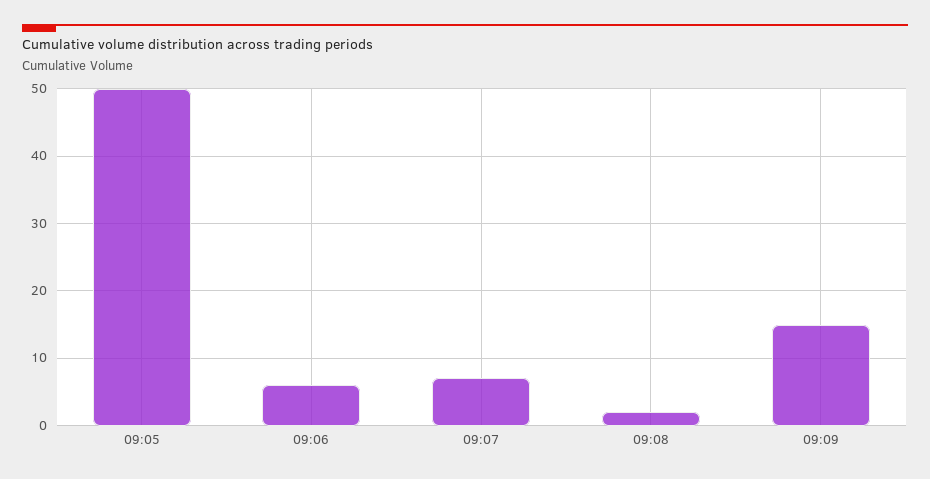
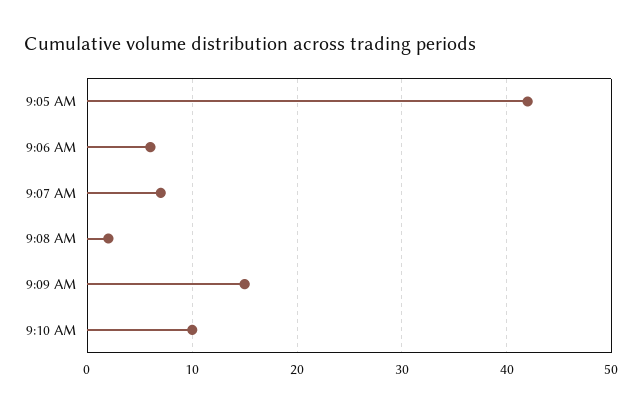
09:05: 50 -> 42
9:10 AM: none -> 10

